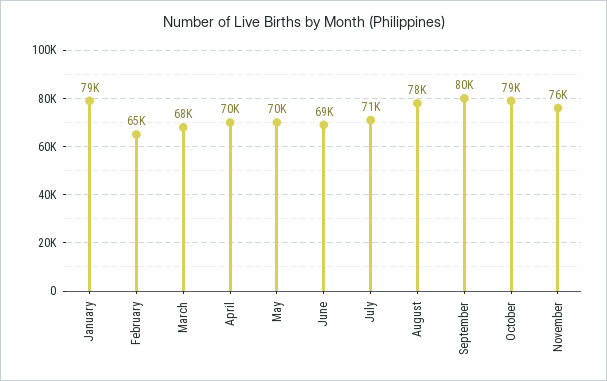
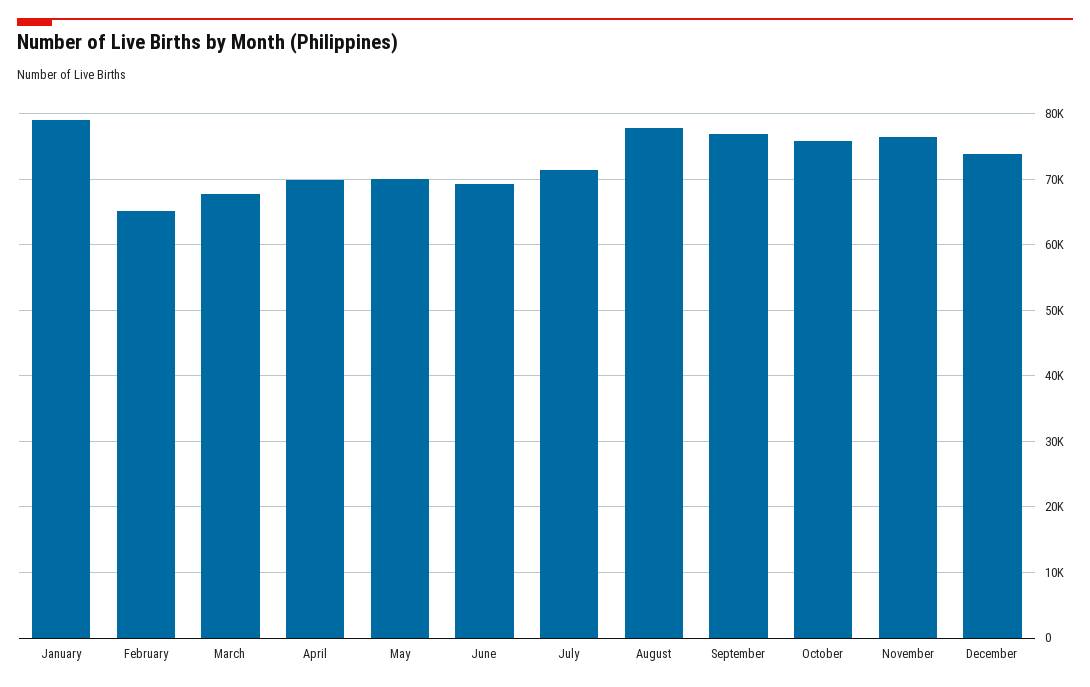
September: 80000 -> 77000
October: 79000 -> 76000
December: none -> 74000

